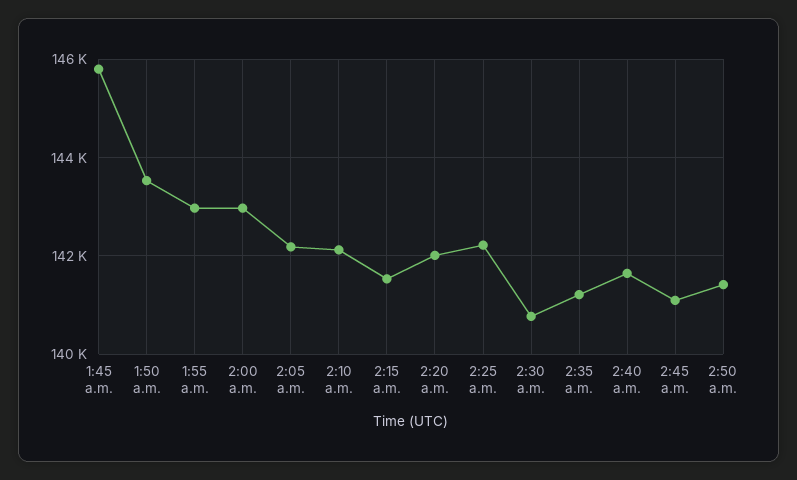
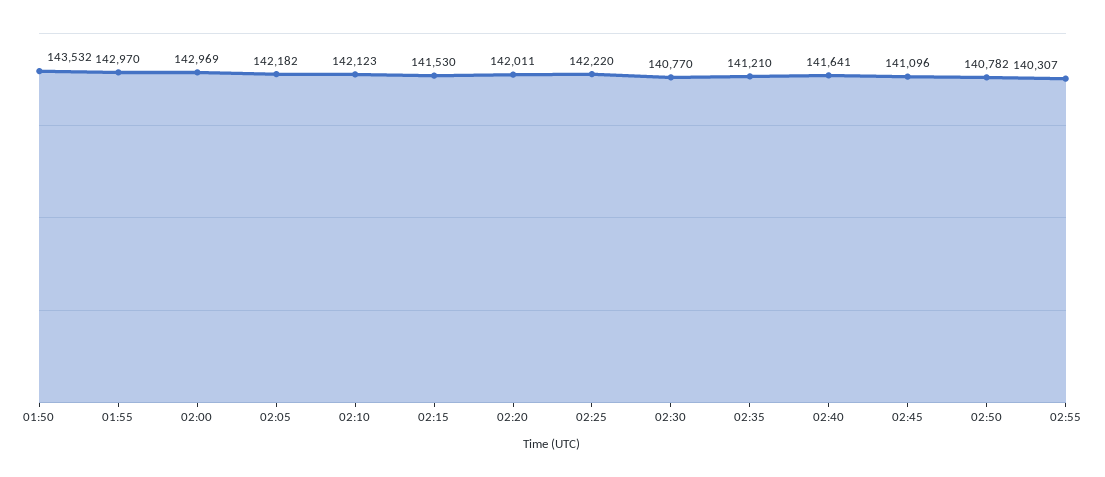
1:45 a.m.: 145800 -> none
2:50 a.m.: 141400 -> 140782
02:55: none -> 140307

